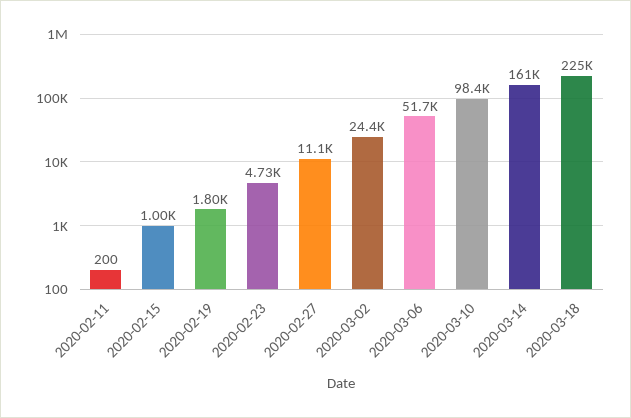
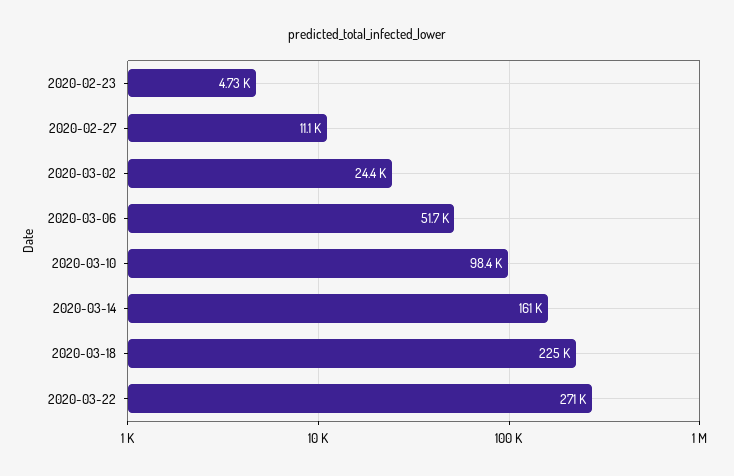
2020-02-11: 200 -> none
2020-02-15: 1000 -> none
2020-02-19: 1800 -> none
2020-03-22: none -> 271000

